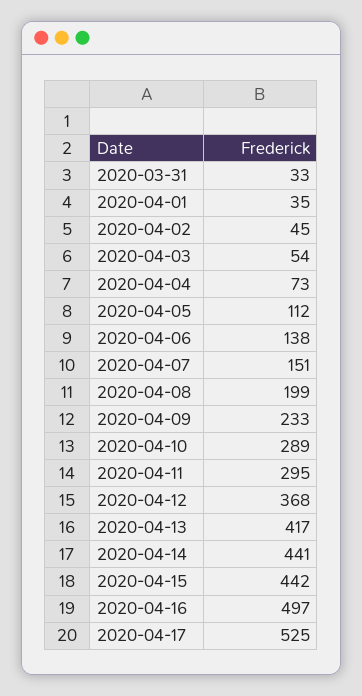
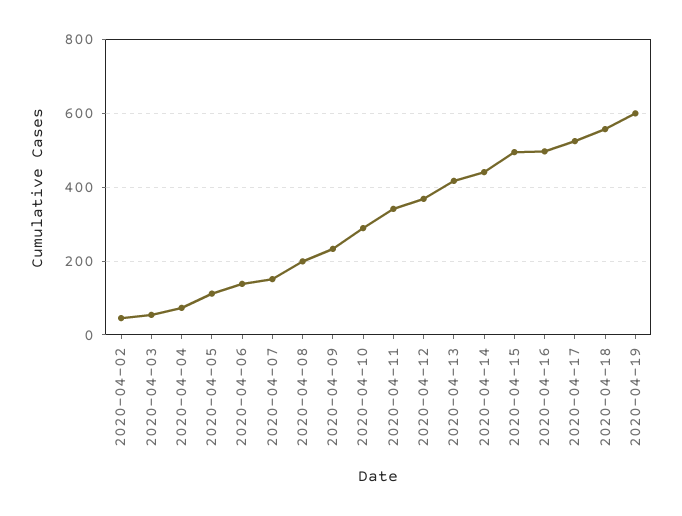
2020-03-31: 33 -> none
2020-04-01: 35 -> none
2020-04-11: 295 -> 340
2020-04-15: 442 -> 500
2020-04-18: none -> 560
2020-04-19: none -> 600

